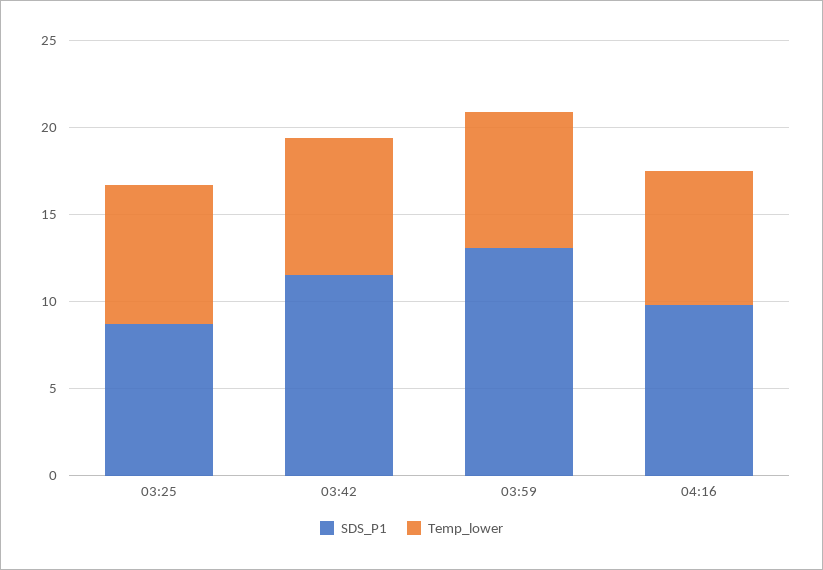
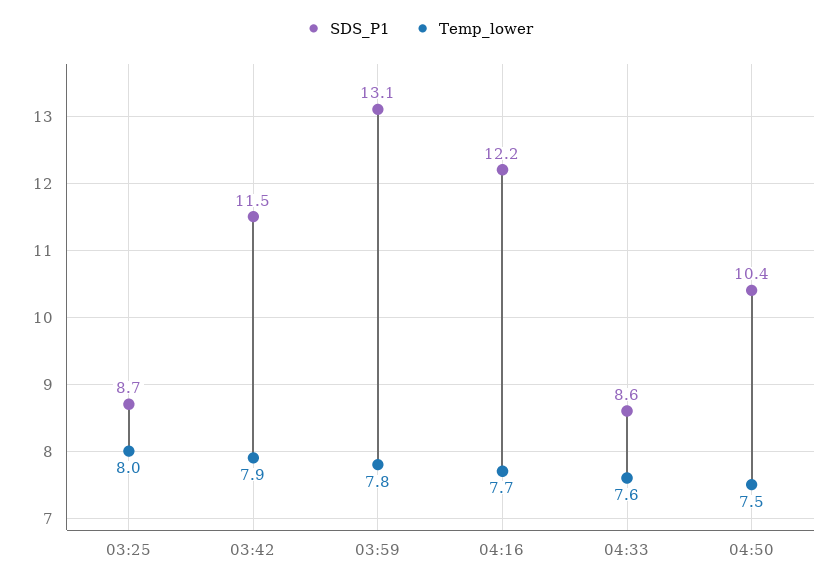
SDS_P1, 04:16: 10 -> 12.2
SDS_P1, 04:33: none -> 8.6
Temp_lower, 04:33: none -> 7.6
SDS_P1, 04:50: none -> 10.4
Temp_lower, 04:50: none -> 7.5

